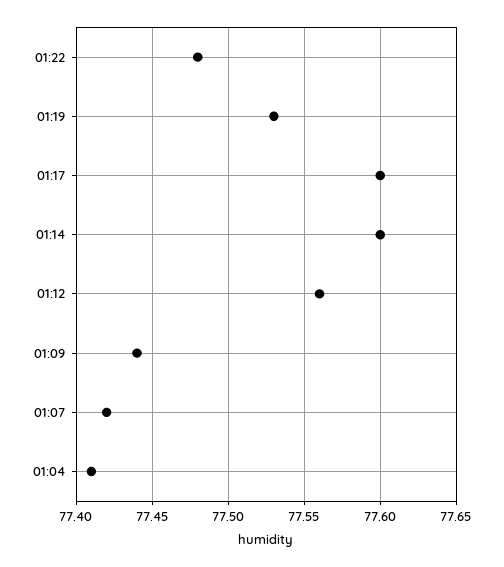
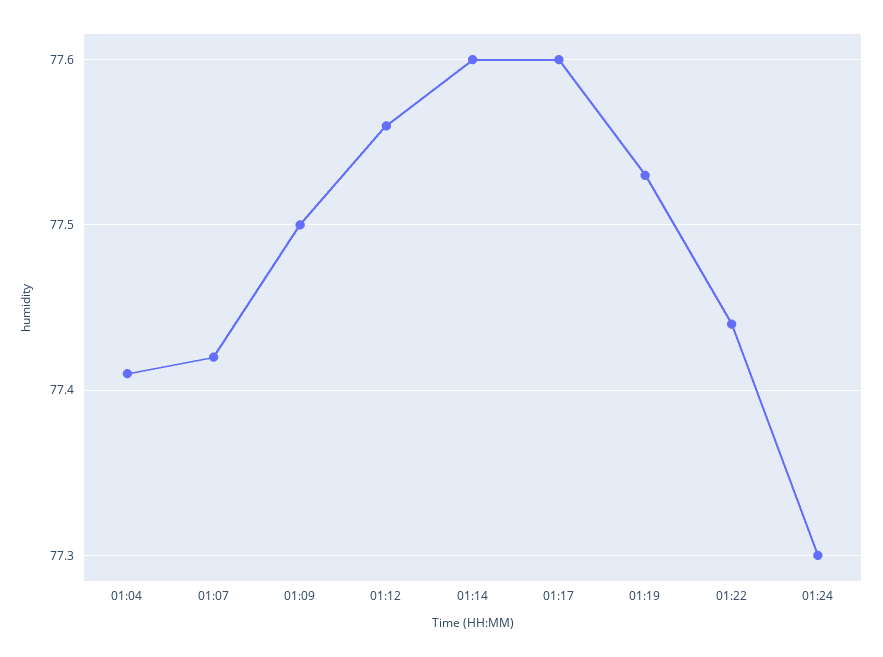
01:22: 77.48 -> 77.44
01:09: 77.44 -> 77.5
01:24: none -> 77.3

